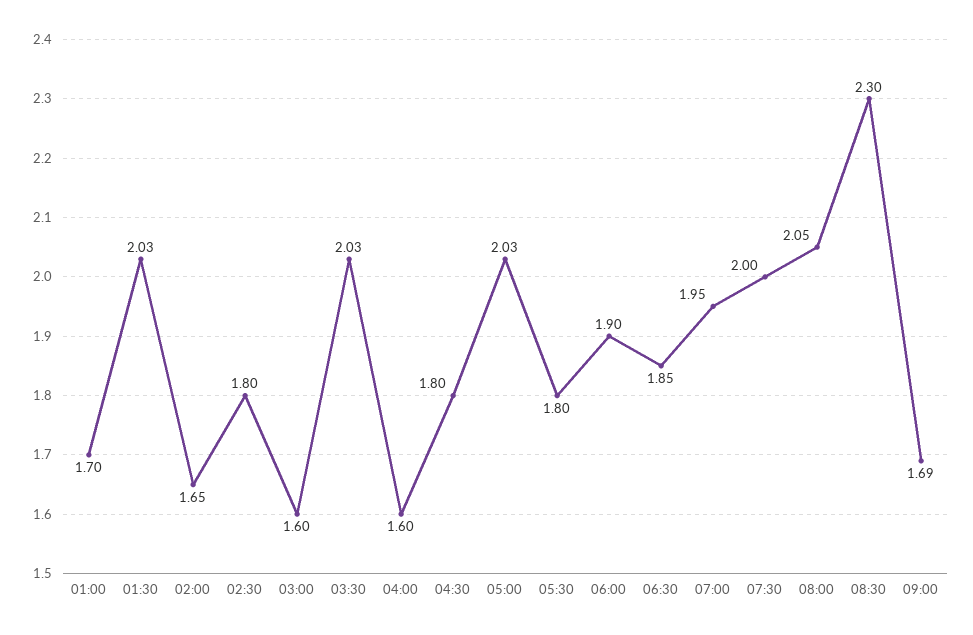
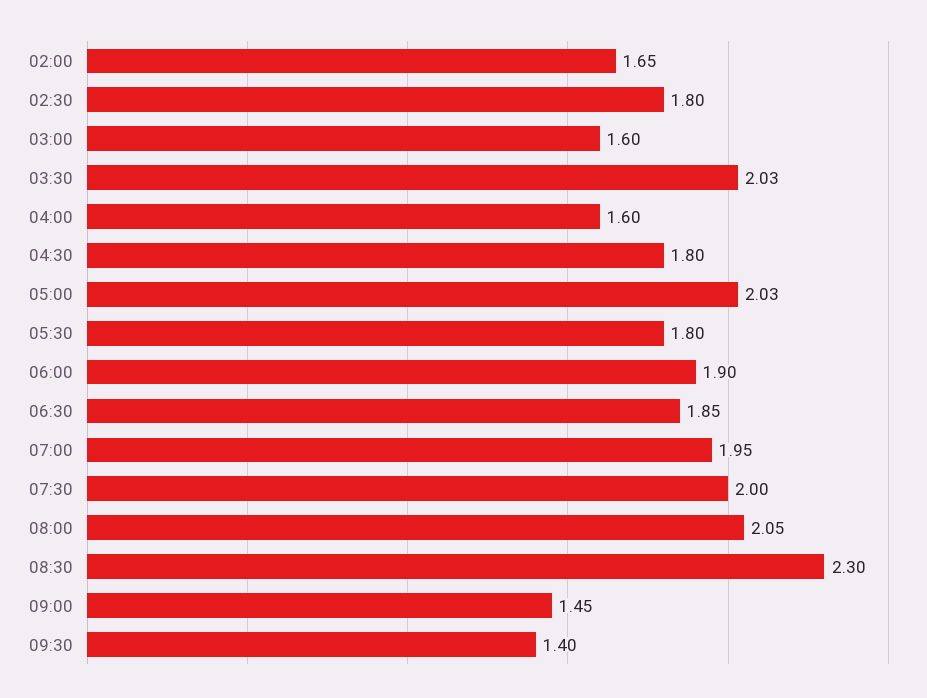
01:00: 1.7 -> none
01:30: 2.03 -> none
09:00: 1.69 -> 1.45
09:30: none -> 1.4

